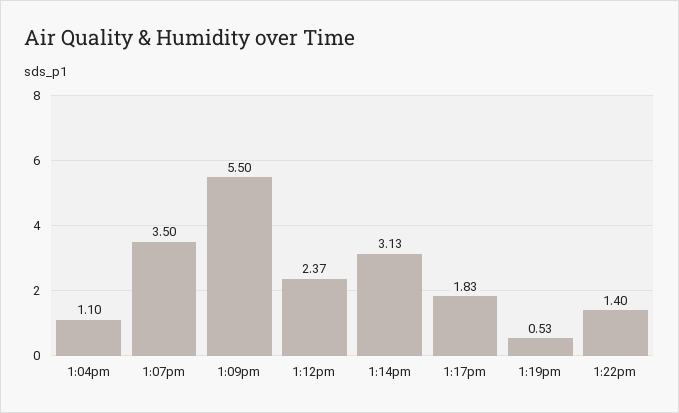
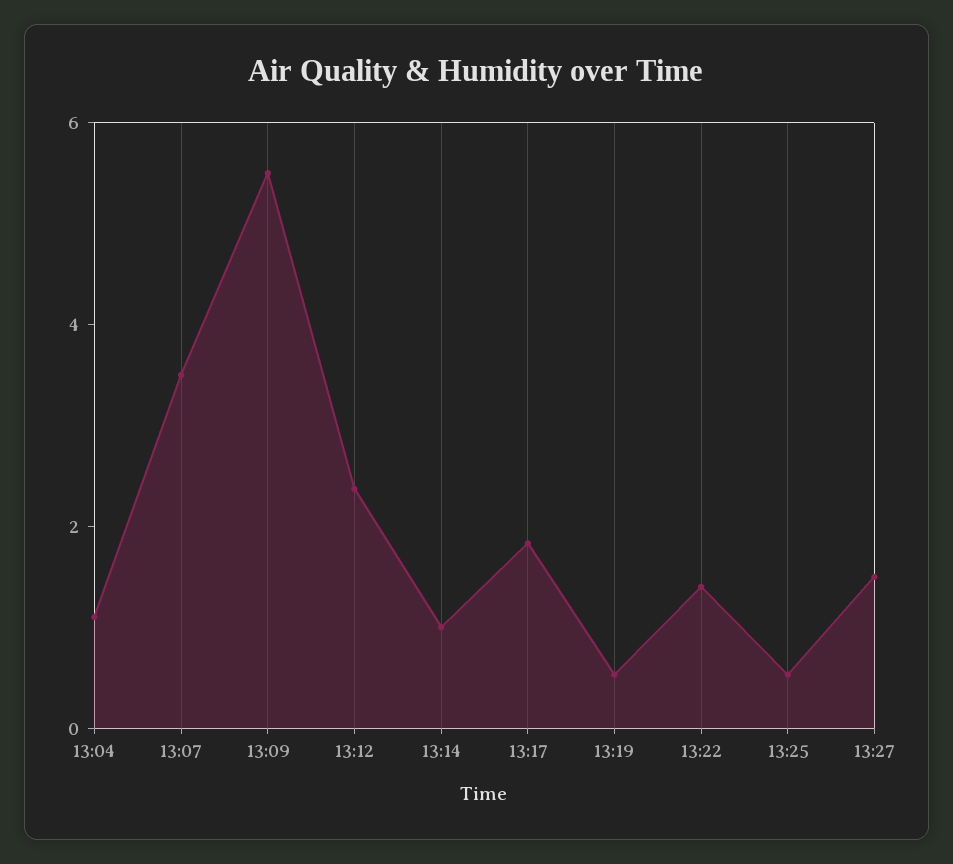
1:14pm: 3.13 -> 1
13:25: none -> 0.5
13:27: none -> 1.5

